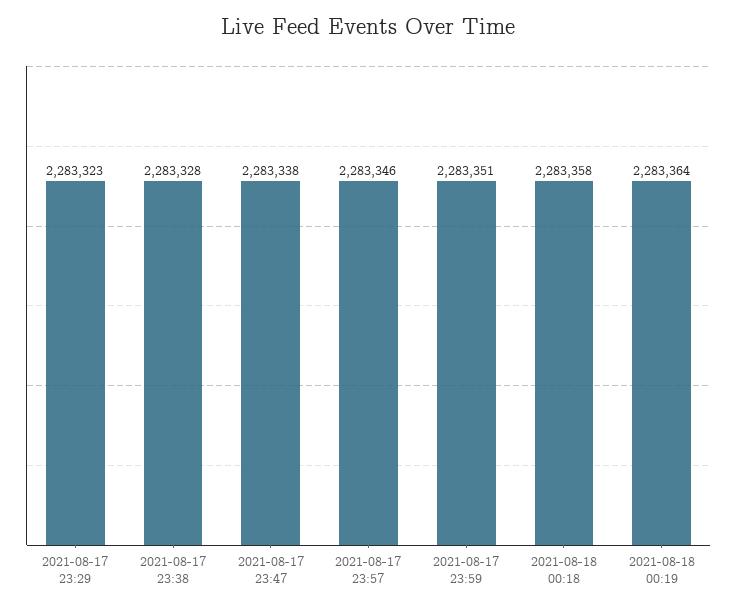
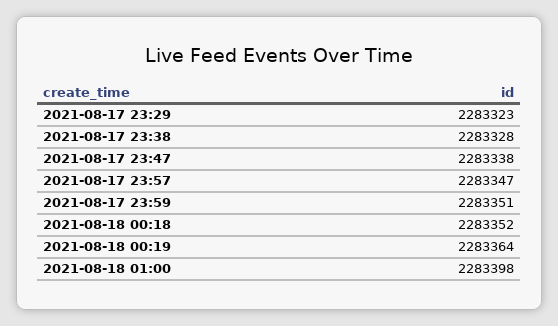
2021-08-17 23:57: 2283346 -> 2283347
2021-08-18 00:18: 2283358 -> 2283352
2021-08-18 01:00: none -> 2283398

